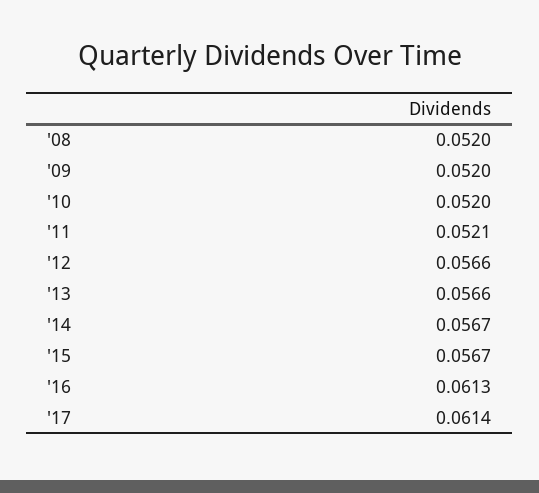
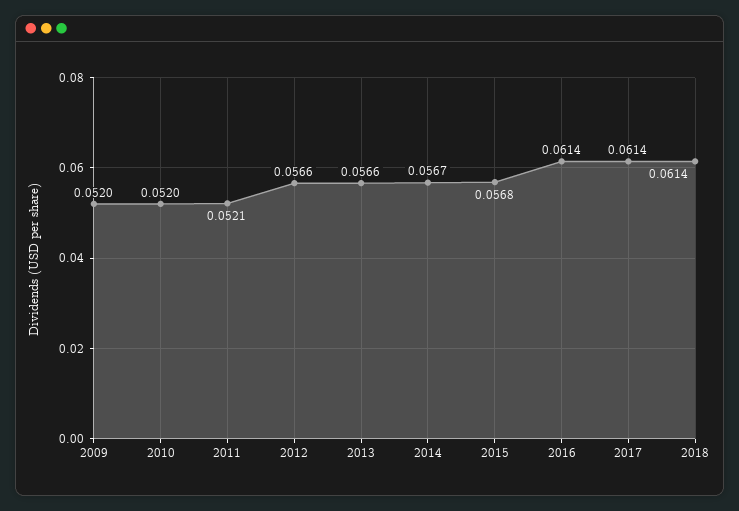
'08: 0.052 -> none
'15: 0.0567 -> 0.0568
'16: 0.0613 -> 0.0614
2018: none -> 0.0614

